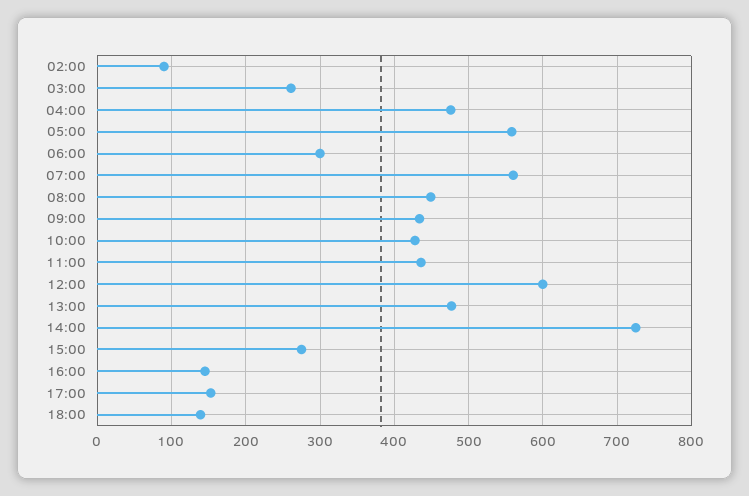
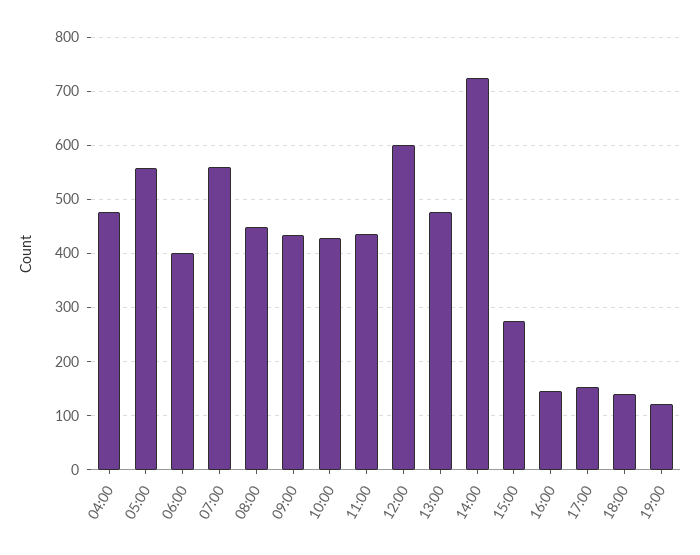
02:00: 90 -> none
03:00: 260 -> none
06:00: 300 -> 400
19:00: none -> 120

